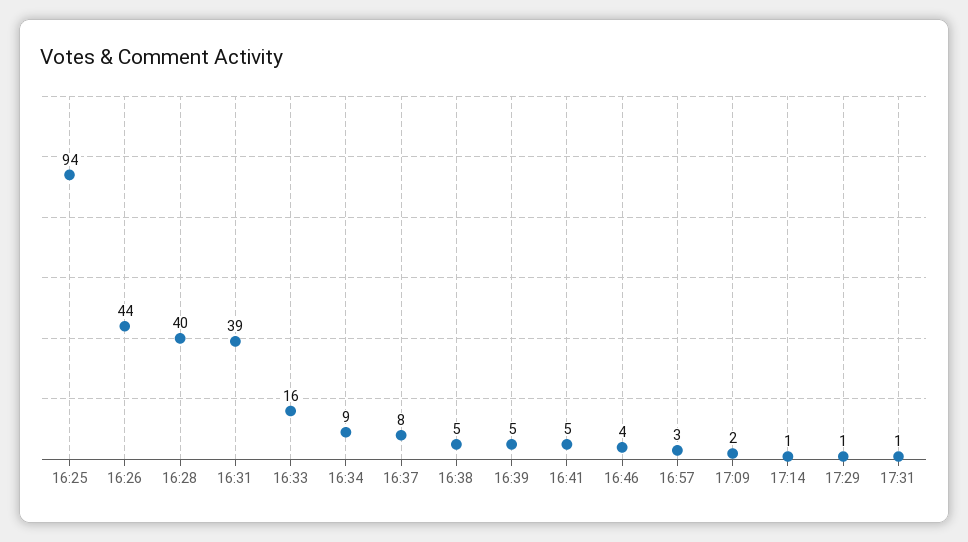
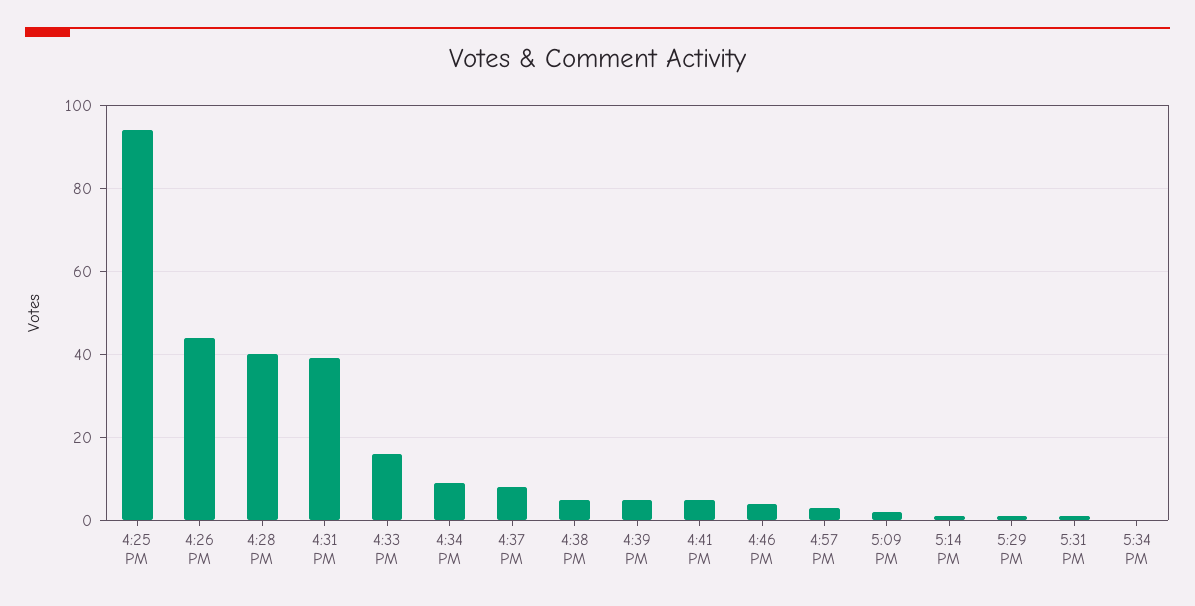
5:34 PM: none -> 0

